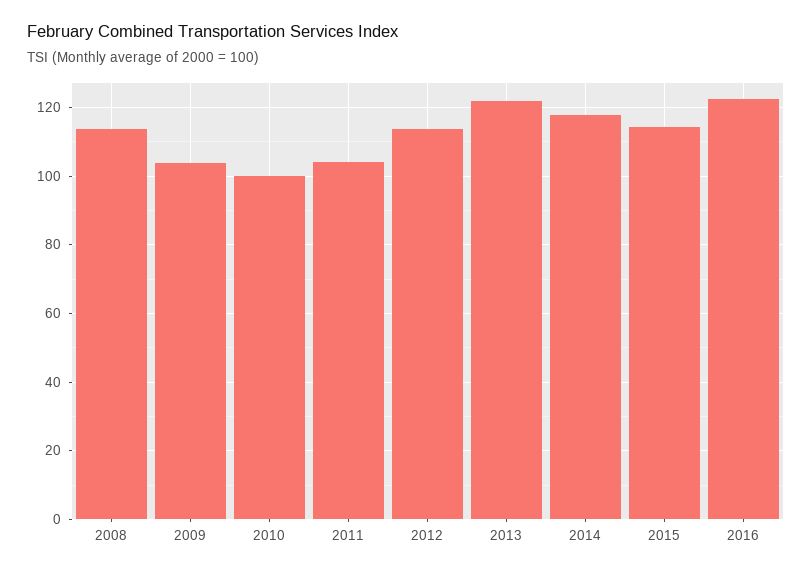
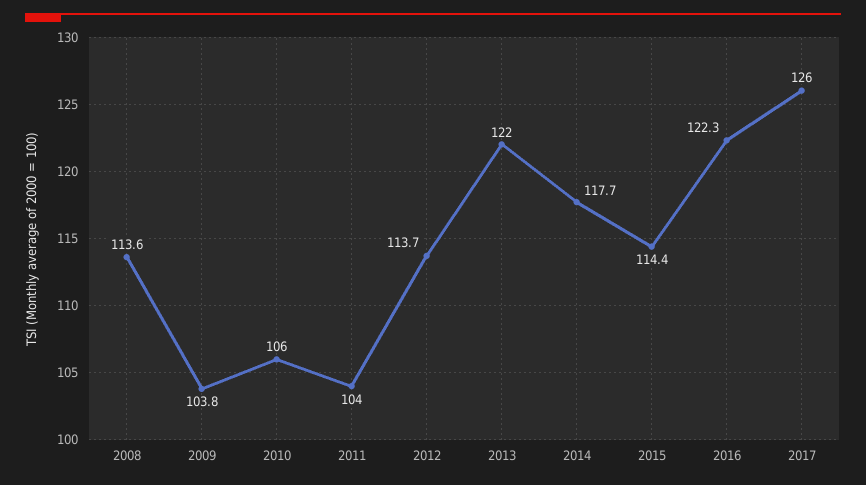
2010: 100 -> 106
2017: none -> 126

